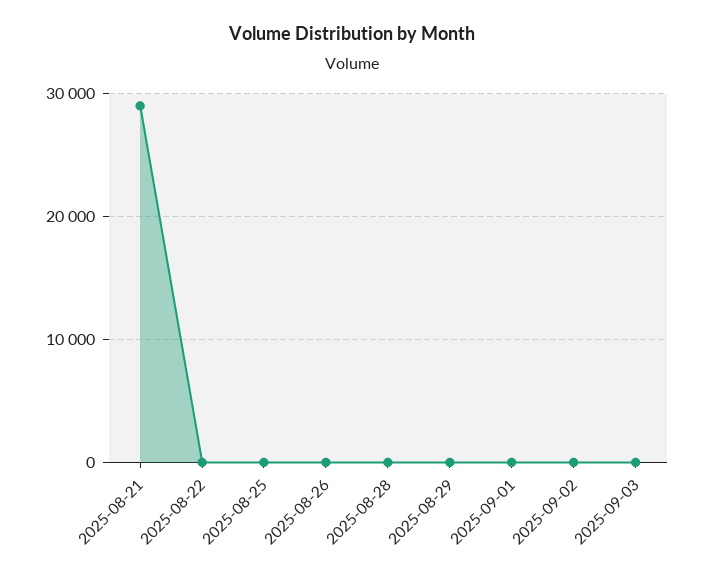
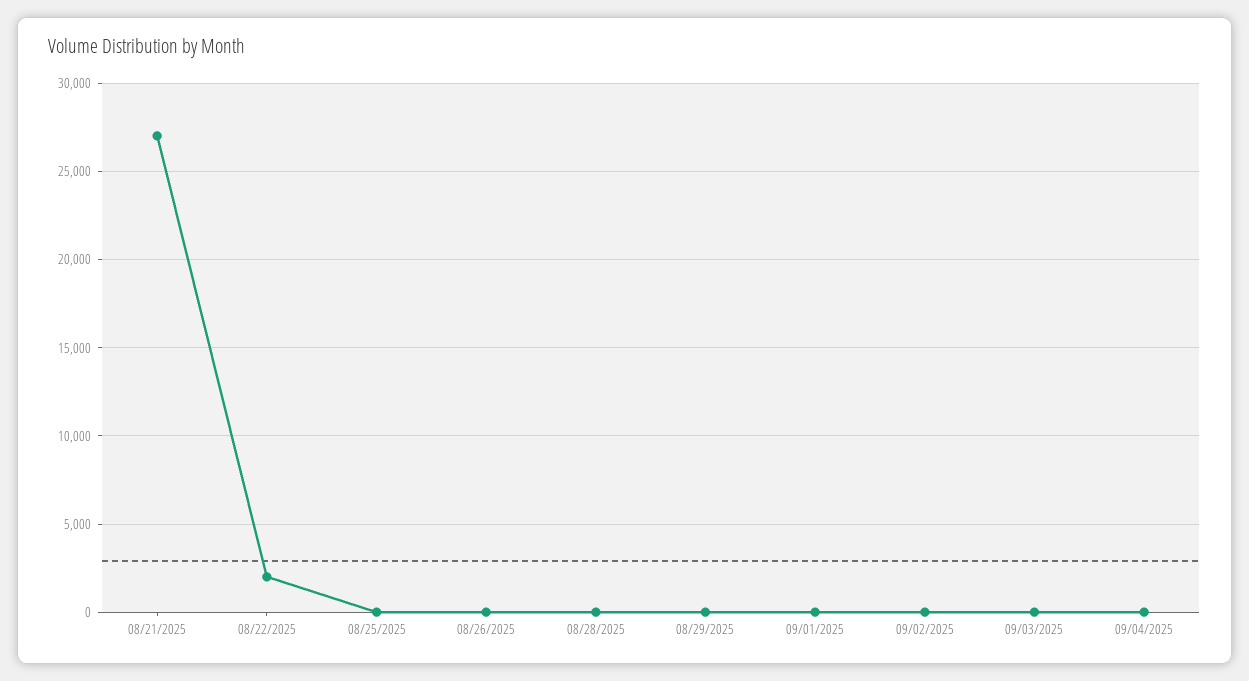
2025-08-21: 29000 -> 27000
2025-08-22: 0 -> 2000
09/04/2025: none -> 0

